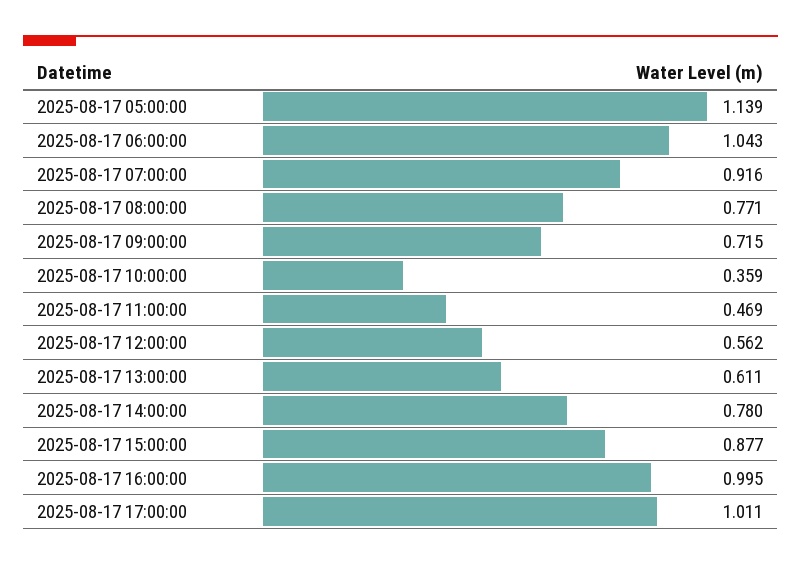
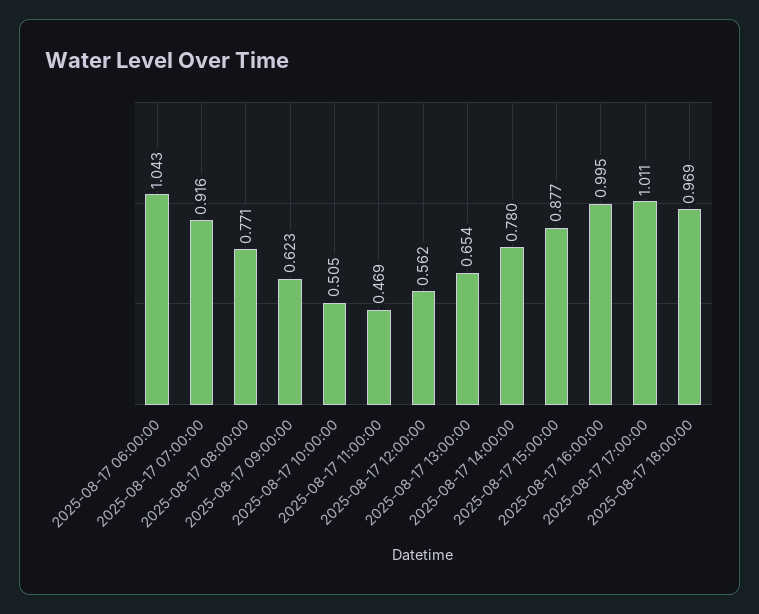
2025-08-17 05:00:00: 1.139 -> none
2025-08-17 09:00:00: 0.715 -> 0.623
2025-08-17 10:00:00: 0.359 -> 0.505
2025-08-17 13:00:00: 0.611 -> 0.654
2025-08-17 18:00:00: none -> 0.969

